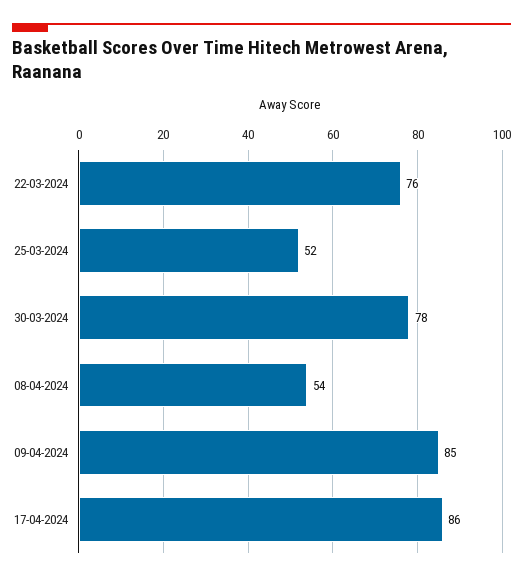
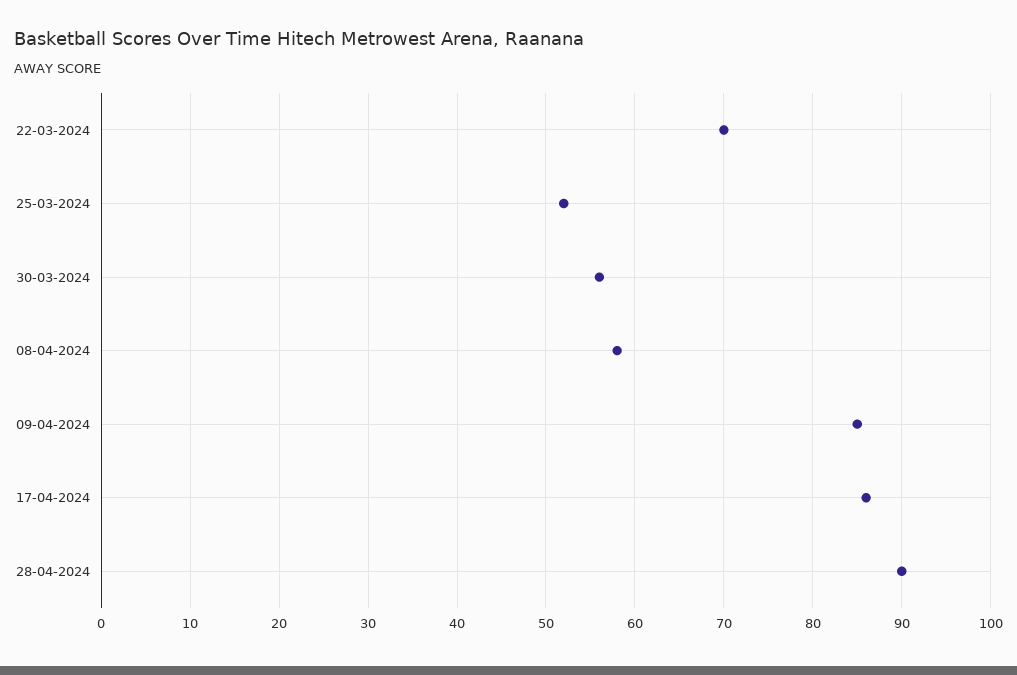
22-03-2024: 76 -> 70
30-03-2024: 78 -> 56
08-04-2024: 54 -> 58
28-04-2024: none -> 90

